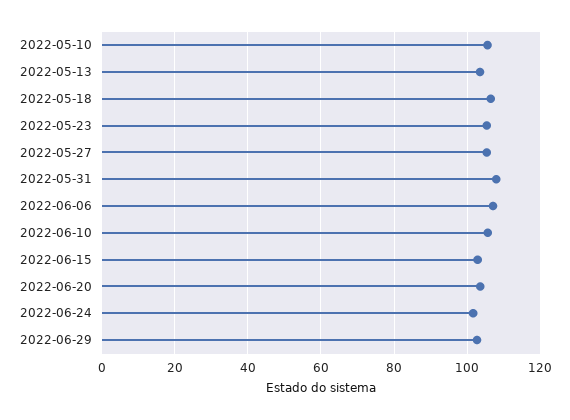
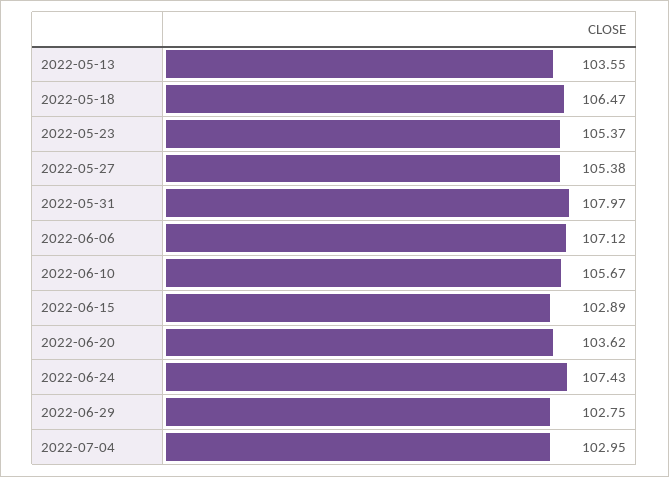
2022-05-10: 106 -> none
2022-06-24: 102 -> 107.43
2022-07-04: none -> 102.95

